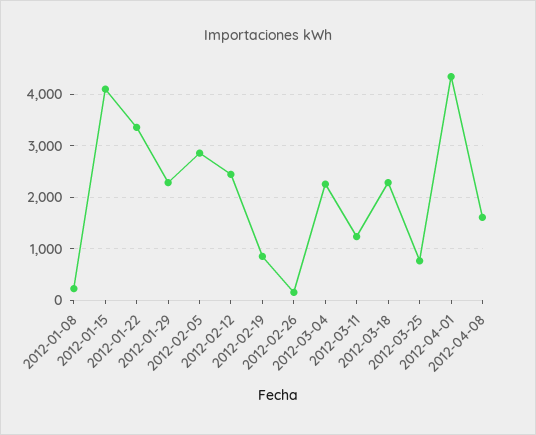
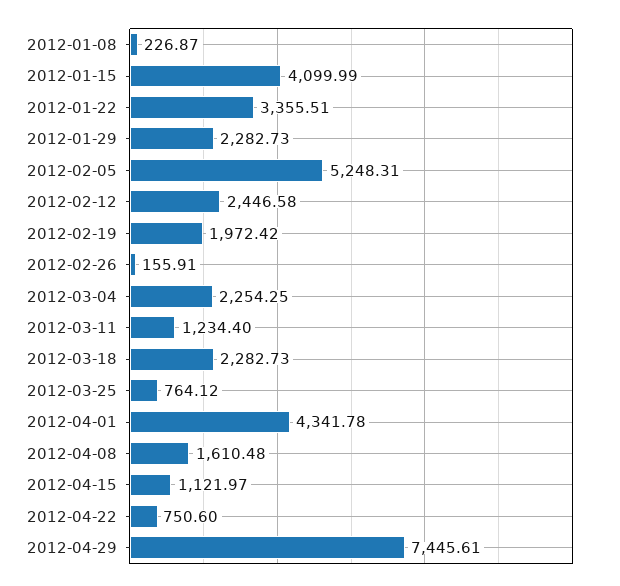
2012-02-05: 2800 -> 5248.31
2012-02-19: 800 -> 1972.42
2012-04-15: none -> 1121.97
2012-04-22: none -> 750.6
2012-04-29: none -> 7445.61

